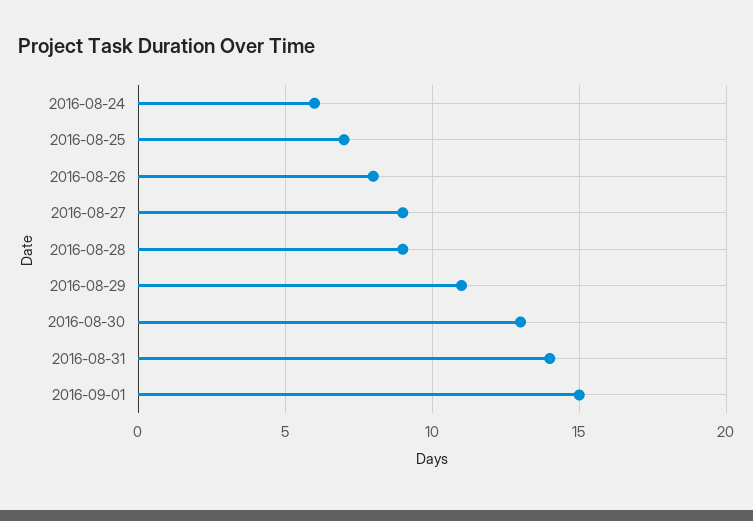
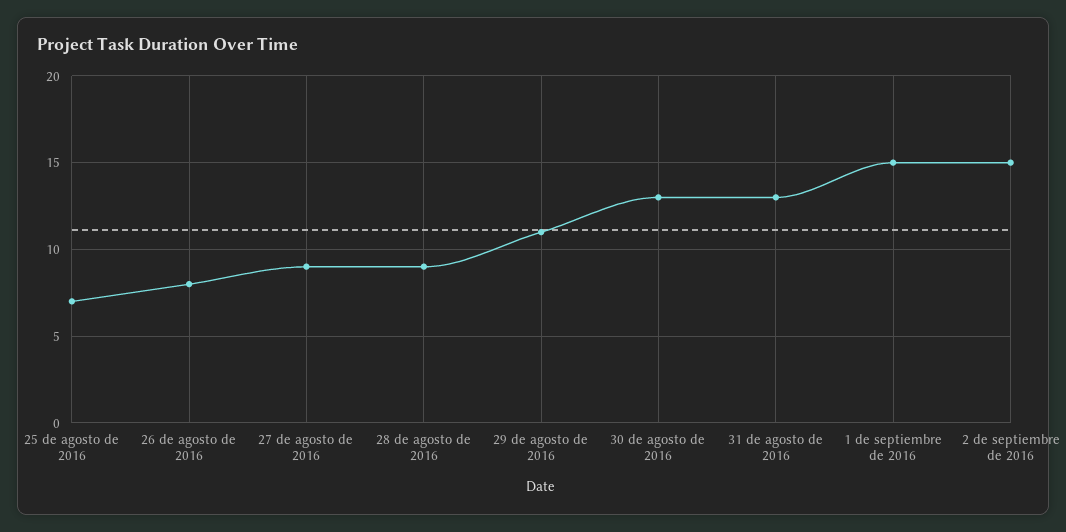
2016-08-24: 6 -> none
2016-08-31: 14 -> 13
2 de septiembre de 2016: none -> 15

